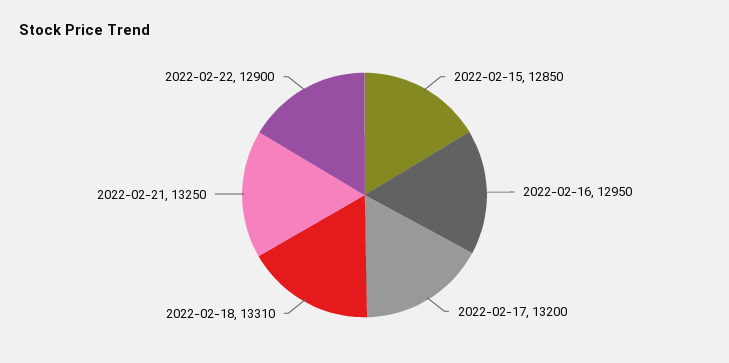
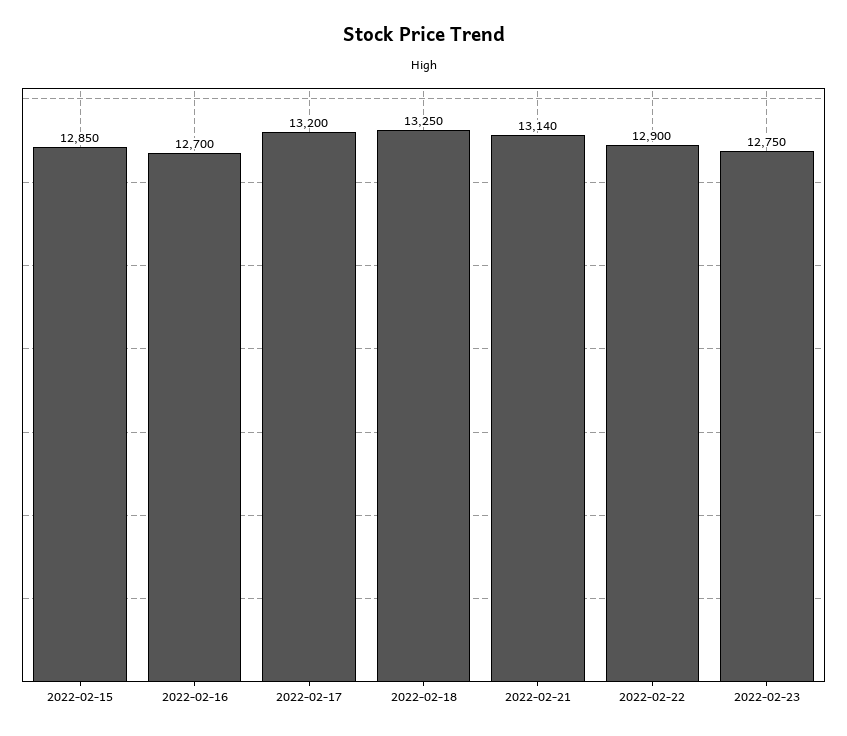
2022-02-16: 12950 -> 12700
2022-02-18: 13310 -> 13250
2022-02-21: 13250 -> 13140
2022-02-23: none -> 12750

